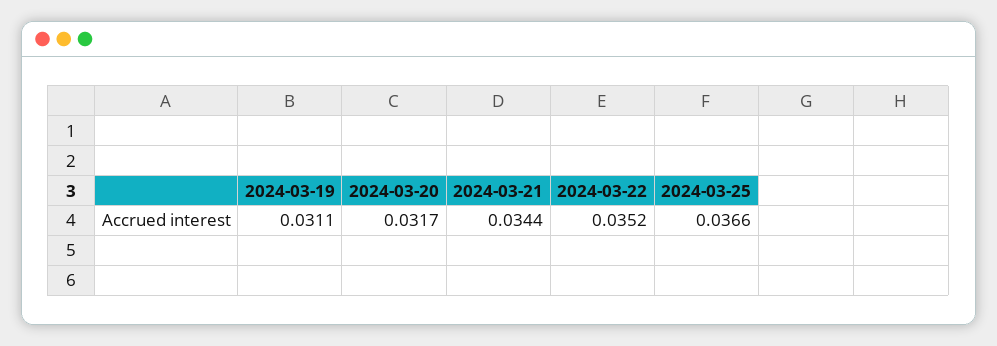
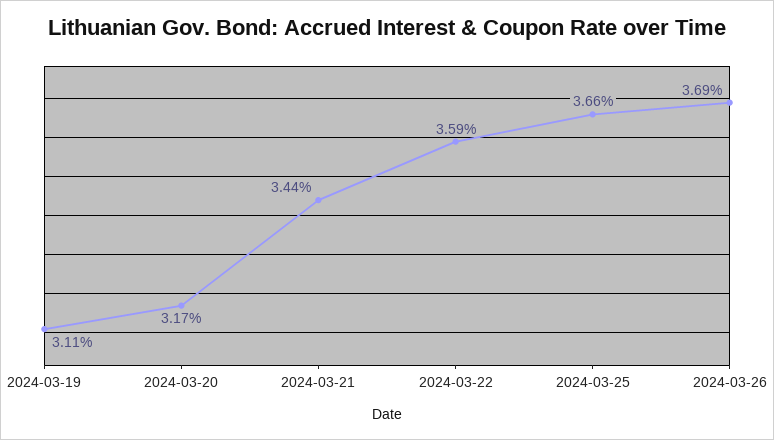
2024-03-22: 0.0352 -> 0.0359
2024-03-26: none -> 0.0369

